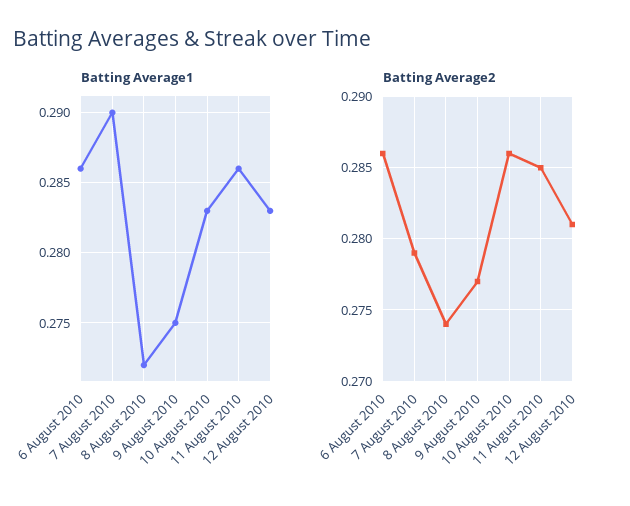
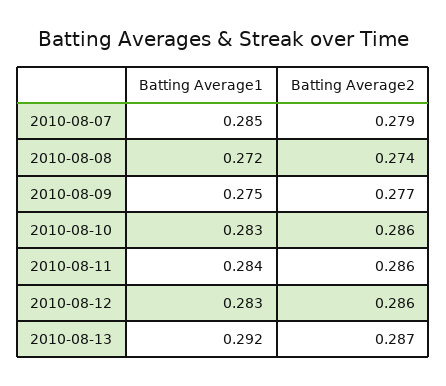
Batting Average1, 6 August 2010: 0.286 -> none
Batting Average1, 7 August 2010: 0.29 -> 0.285
Batting Average1, 11 August 2010: 0.286 -> 0.284
Batting Average2, 6 August 2010: 0.286 -> none
Batting Average2, 11 August 2010: 0.285 -> 0.286
Batting Average2, 12 August 2010: 0.281 -> 0.286
Batting Average1, 2010-08-13: none -> 0.292
Batting Average2, 2010-08-13: none -> 0.287

